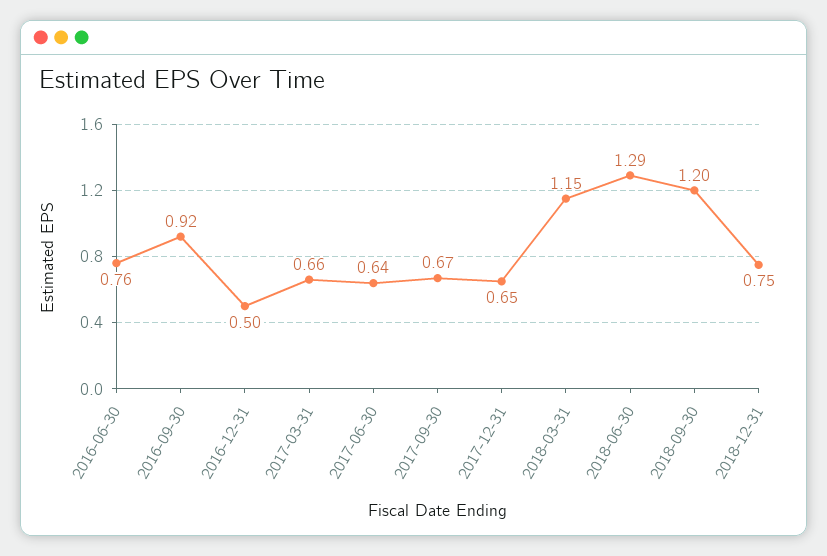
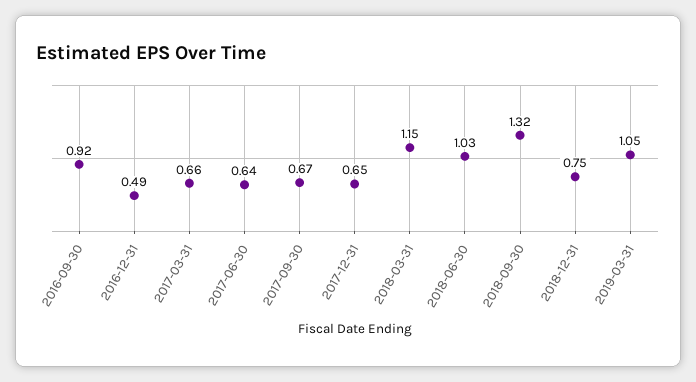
2016-06-30: 0.76 -> none
2016-12-31: 0.5 -> 0.49
2018-06-30: 1.29 -> 1.03
2018-09-30: 1.2 -> 1.32
2019-03-31: none -> 1.05

